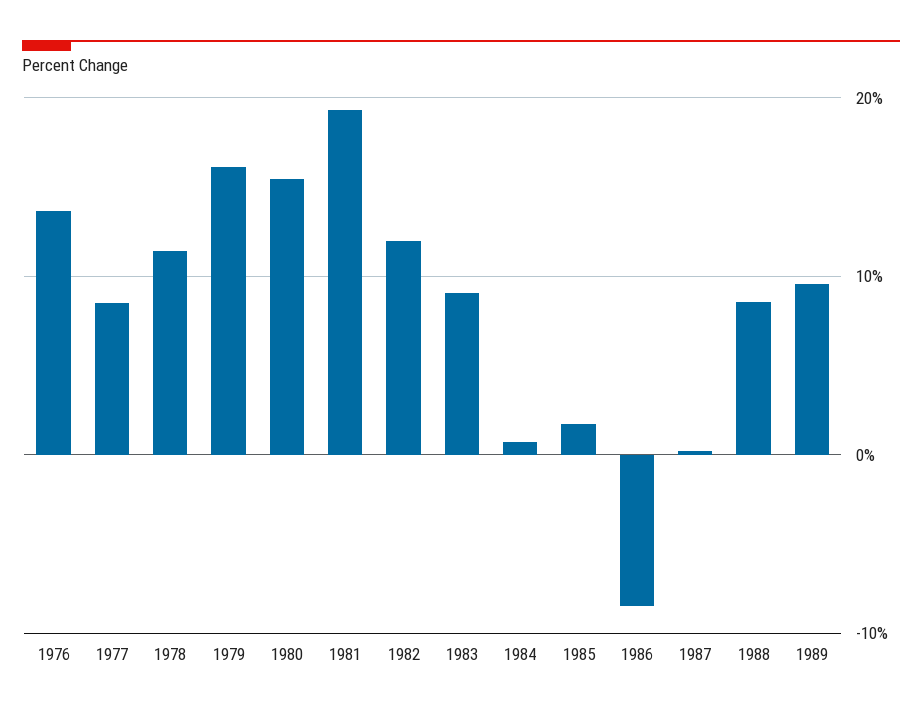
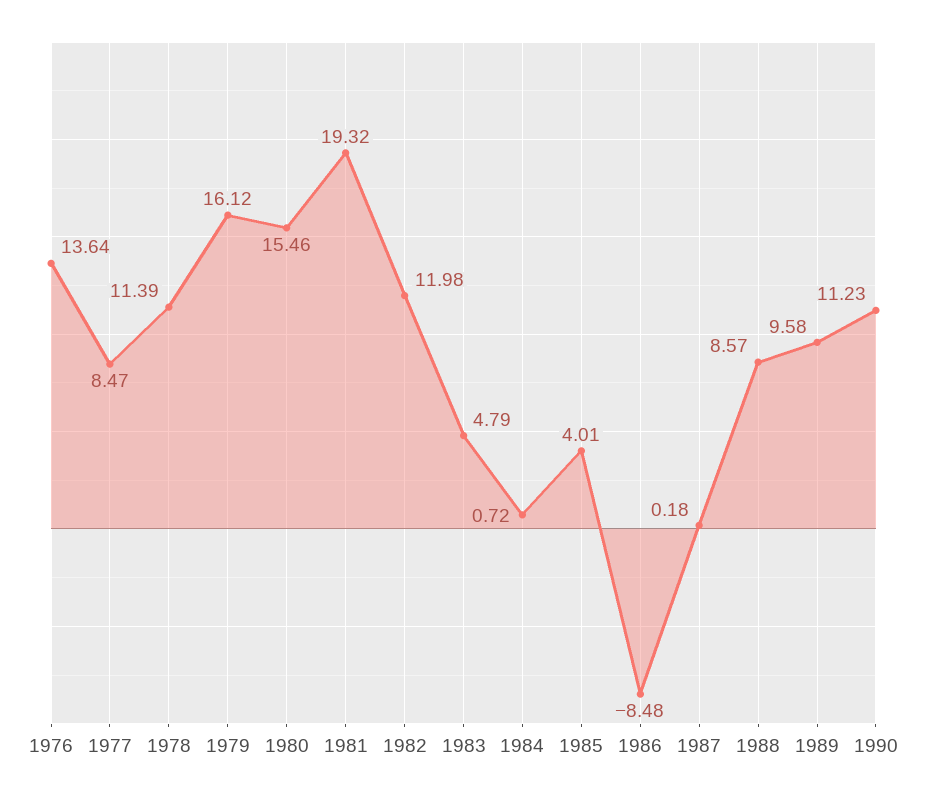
1983: 9 -> 4.79
1985: 2 -> 4.01
1990: none -> 11.23

